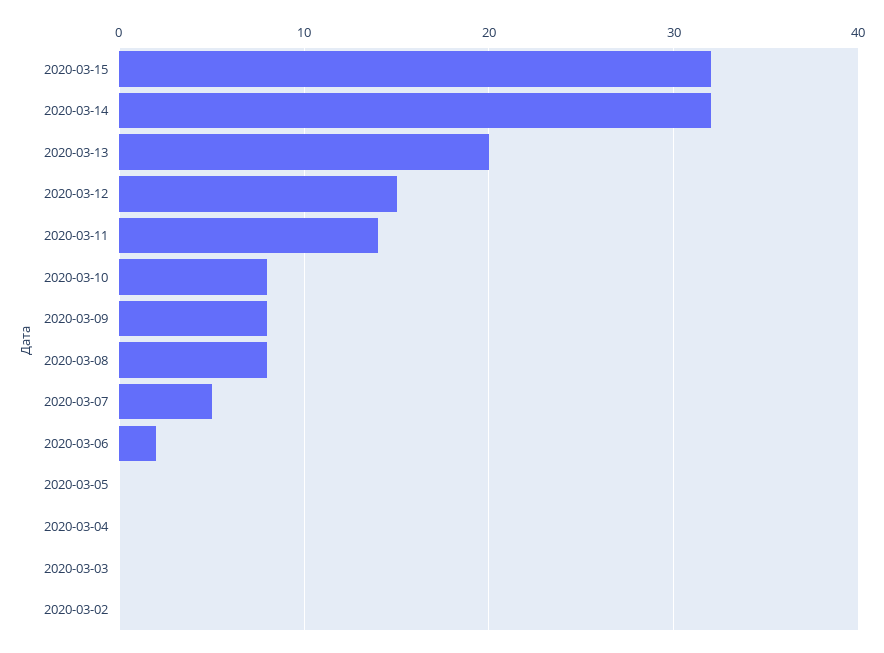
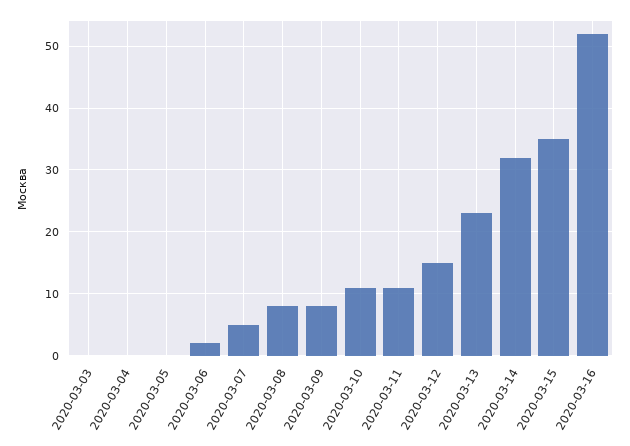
2020-03-15: 32 -> 35
2020-03-13: 20 -> 23
2020-03-11: 14 -> 11
2020-03-10: 8 -> 11
2020-03-02: 0 -> none
2020-03-16: none -> 52

